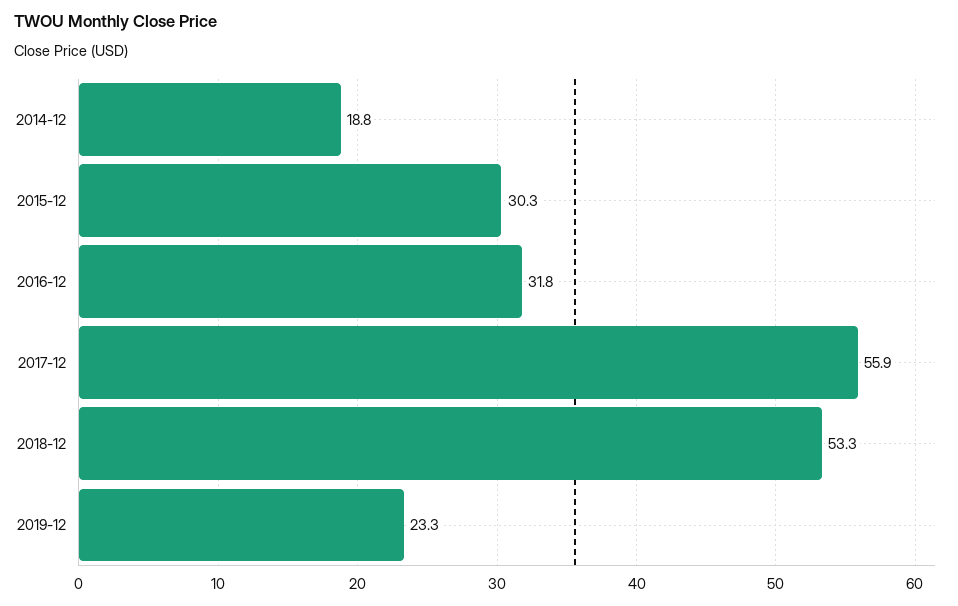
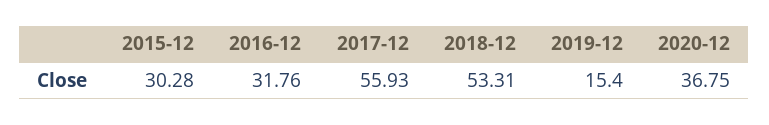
2014-12: 18.8 -> none
2019-12: 23.3 -> 15.4
2020-12: none -> 36.75

